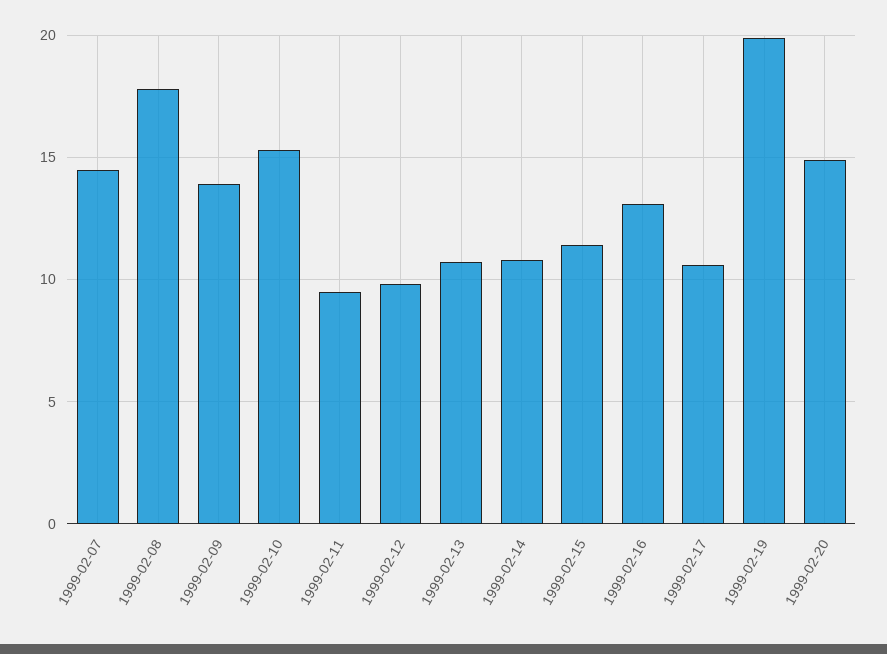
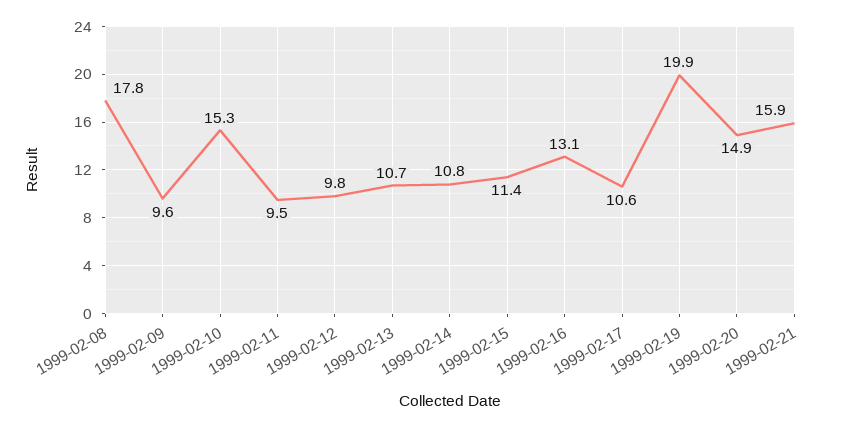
1999-02-07: 14.5 -> none
1999-02-09: 14 -> 9.6
1999-02-21: none -> 15.9

